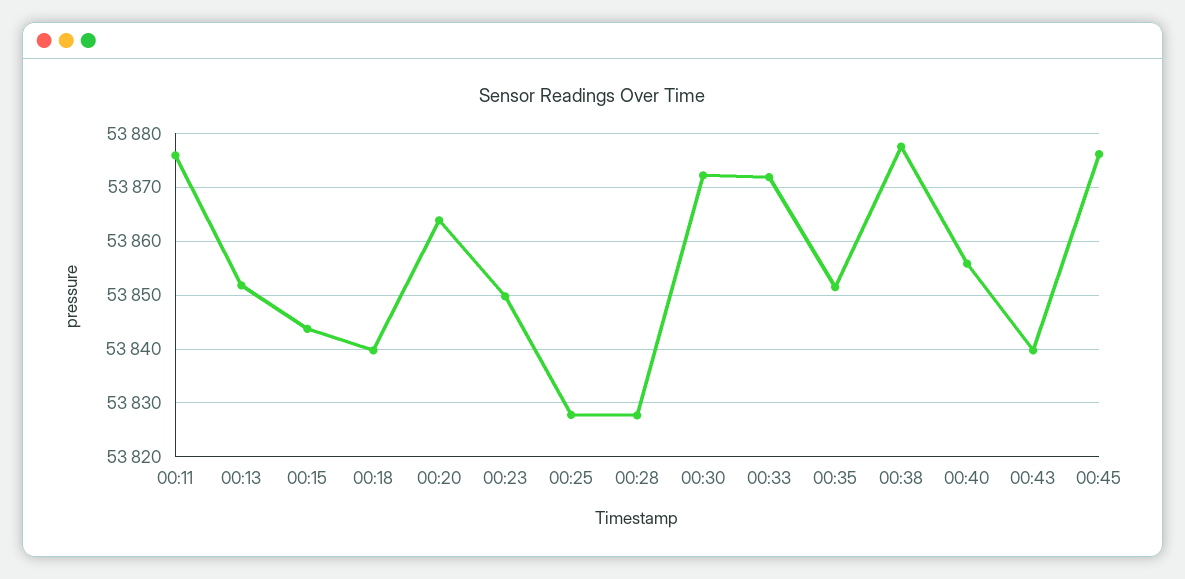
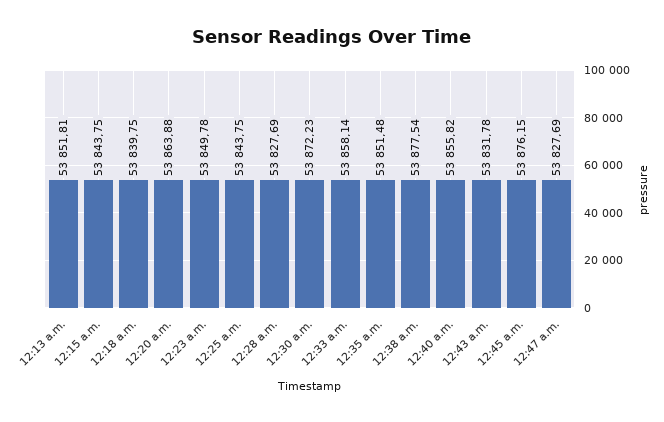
00:11: 53876 -> none
00:25: 53828 -> 53843.75
00:33: 53872 -> 53858.14
00:43: 53840 -> 53831.78
12:47 a.m.: none -> 53827.69

